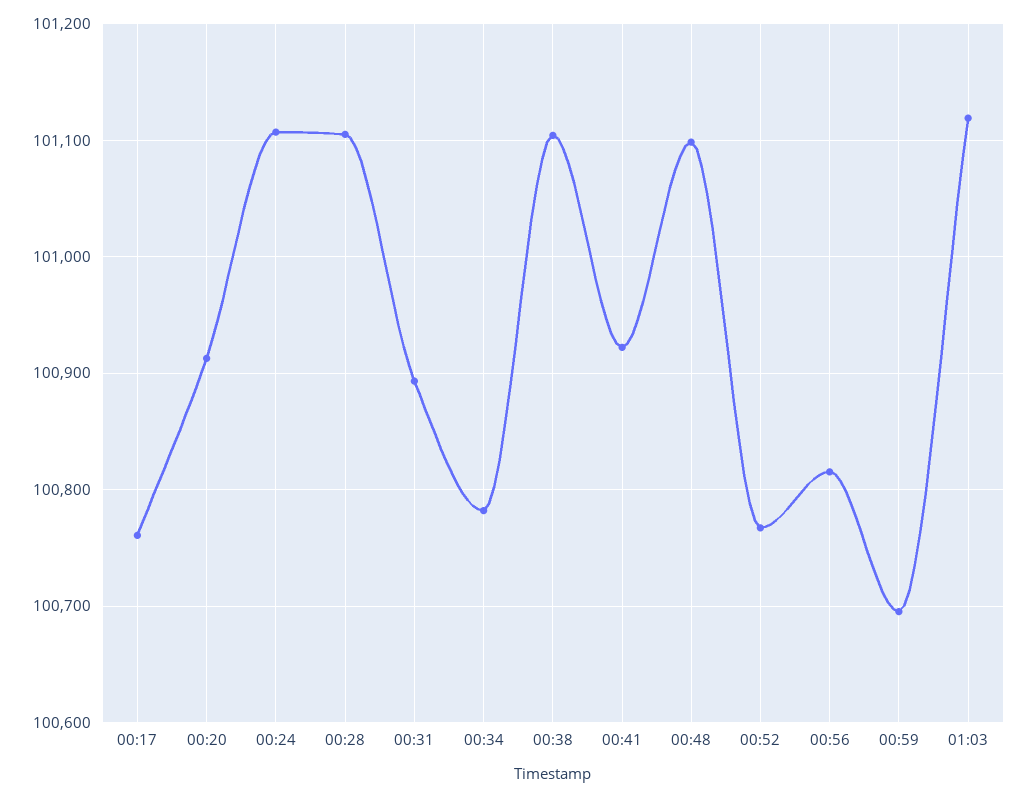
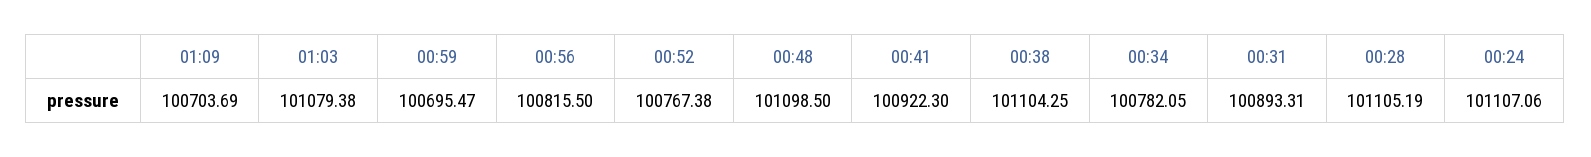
00:17: 100760 -> none
00:20: 100910 -> none
01:03: 101120 -> 101079.38
01:09: none -> 100703.69

